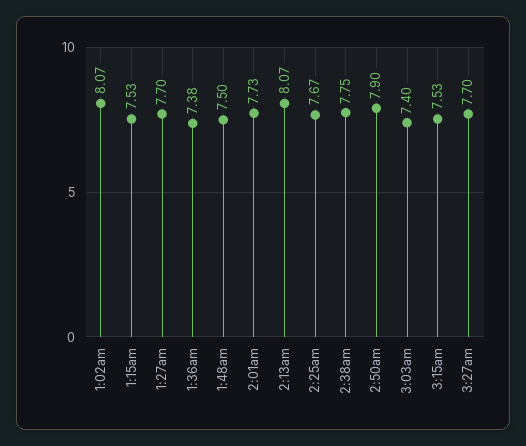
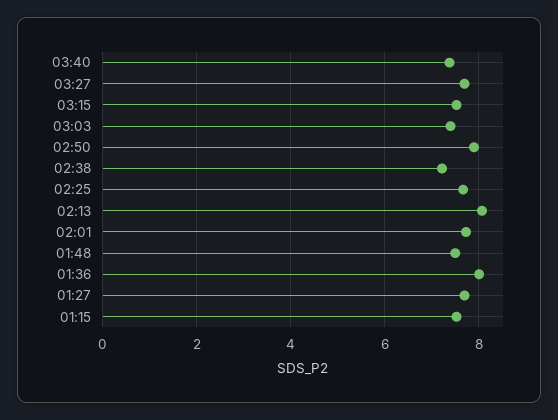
1:02am: 8.07 -> none
1:36am: 7.38 -> 8
2:38am: 7.75 -> 7.2
03:40: none -> 7.4

